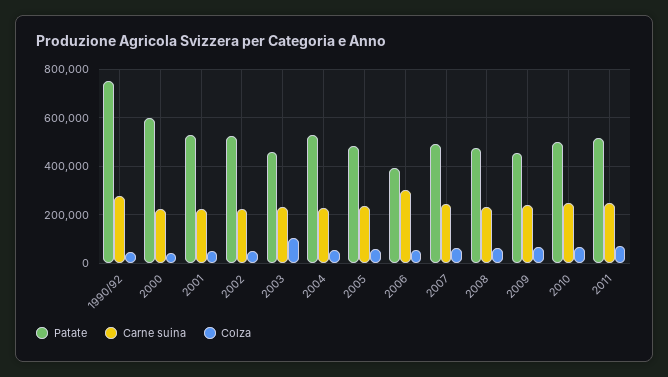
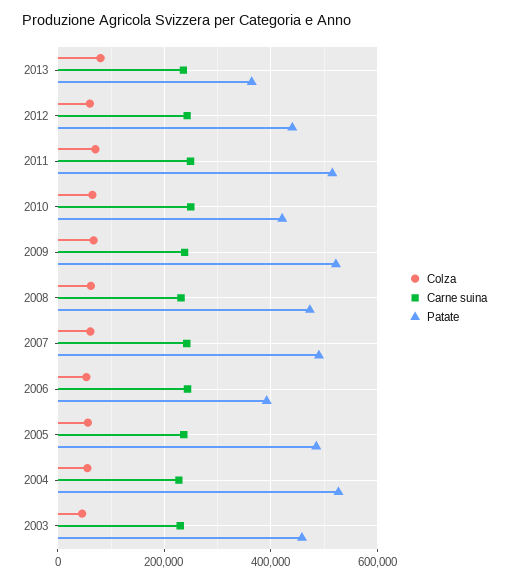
Patate, 1990/92: 750000 -> none
Carne suina, 1990/92: 275000 -> none
Colza, 1990/92: 50000 -> none
Patate, 2000: 600000 -> none
Carne suina, 2000: 225000 -> none
Colza, 2000: 50000 -> none
Patate, 2001: 525000 -> none
Carne suina, 2001: 225000 -> none
Colza, 2001: 50000 -> none
Patate, 2002: 525000 -> none
Carne suina, 2002: 225000 -> none
Colza, 2002: 50000 -> none
Colza, 2003: 100000 -> 40000
Carne suina, 2006: 300000 -> 240000
Patate, 2009: 450000 -> 520000
Patate, 2010: 500000 -> 420000
Colza, 2013: none -> 80000
Carne suina, 2013: none -> 240000
Patate, 2013: none -> 360000
Colza, 2012: none -> 60000
Carne suina, 2012: none -> 240000
Patate, 2012: none -> 440000

